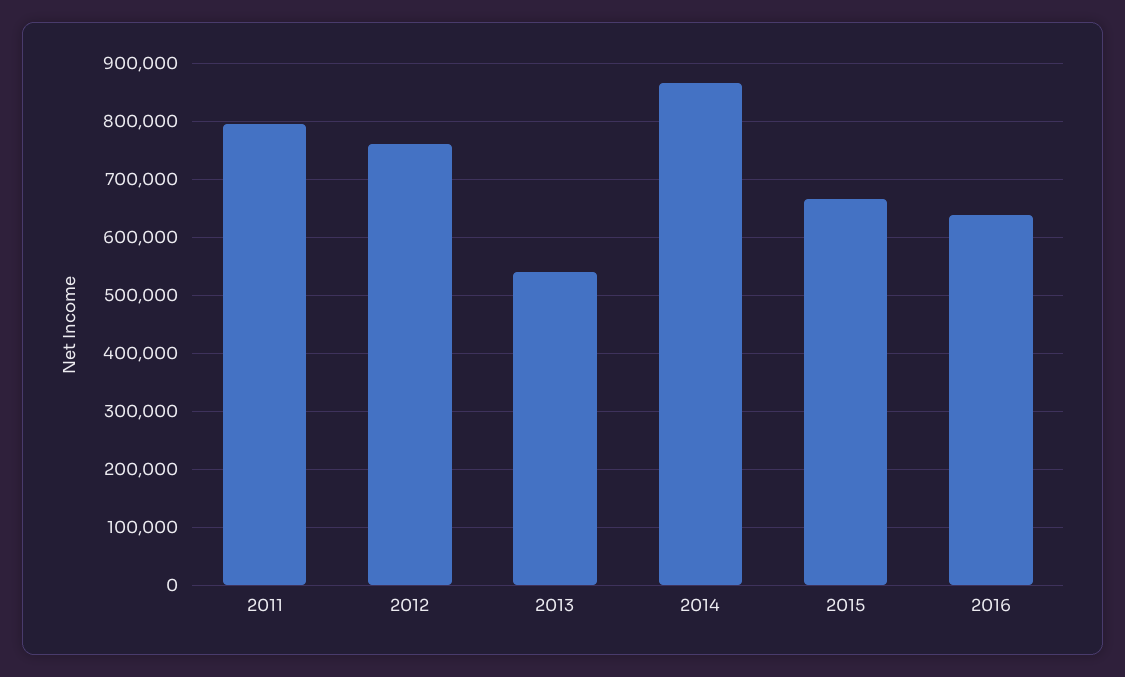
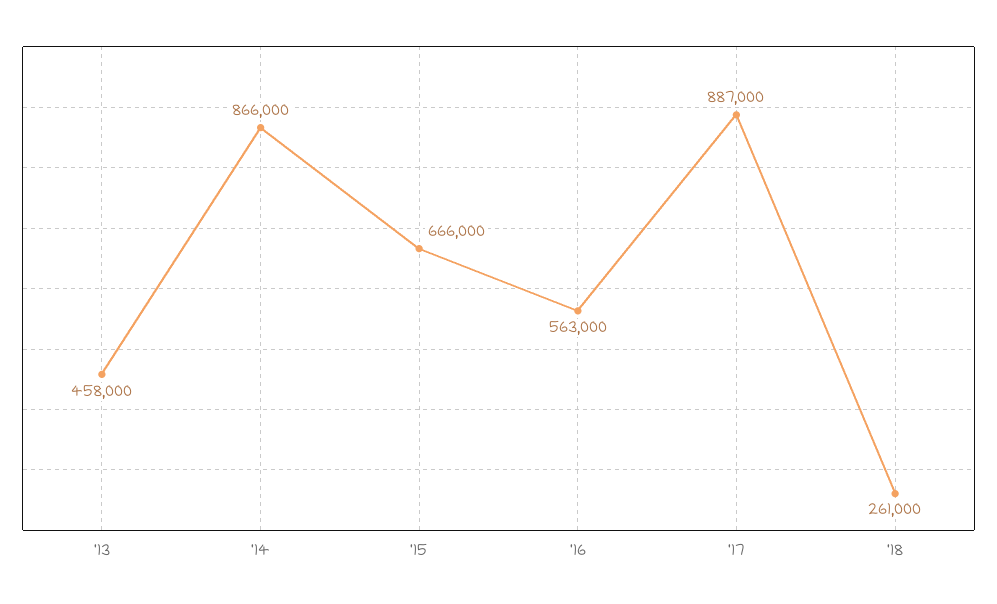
2011: 800000 -> none
2012: 760000 -> none
2013: 540000 -> 458000
2016: 640000 -> 563000
'17: none -> 887000
'18: none -> 261000

